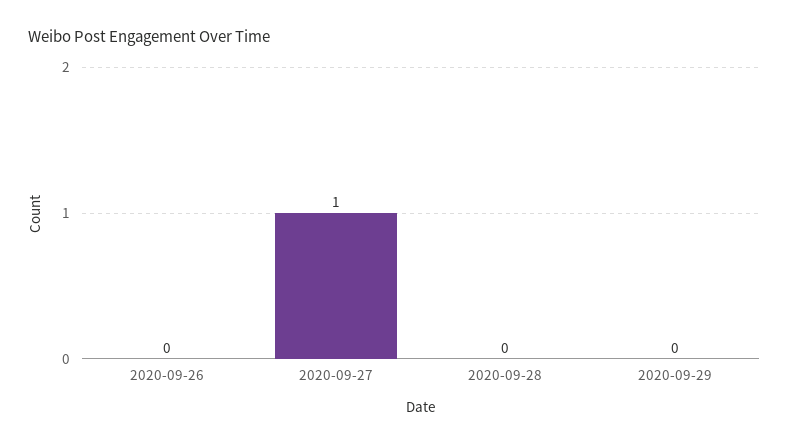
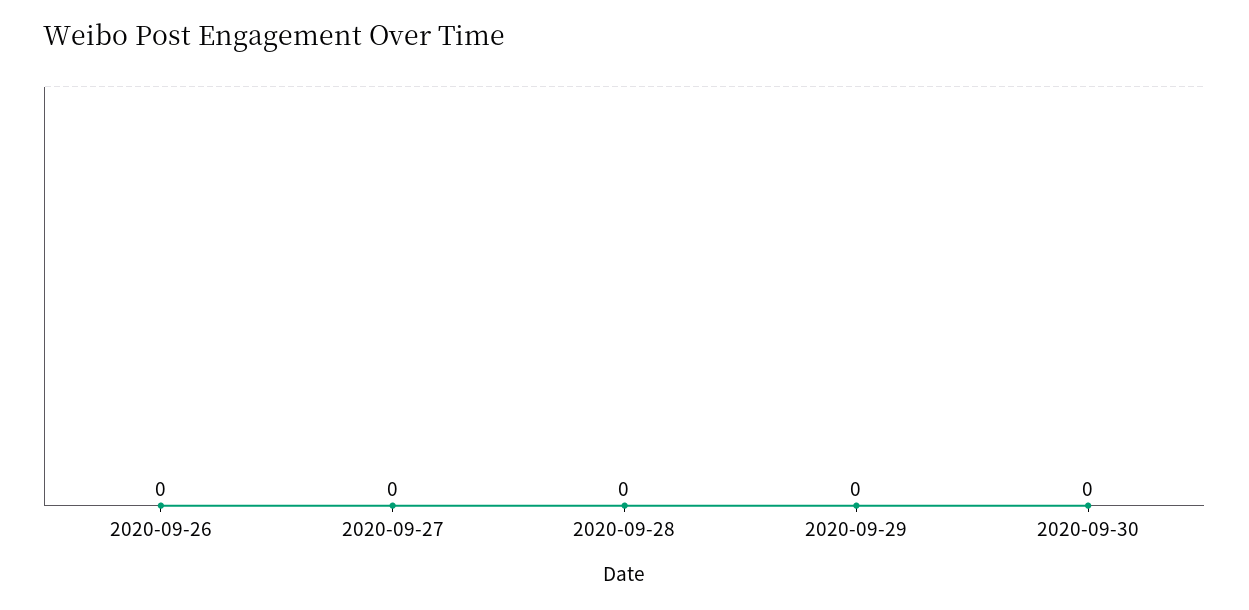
2020-09-27: 1 -> 0
2020-09-30: none -> 0

